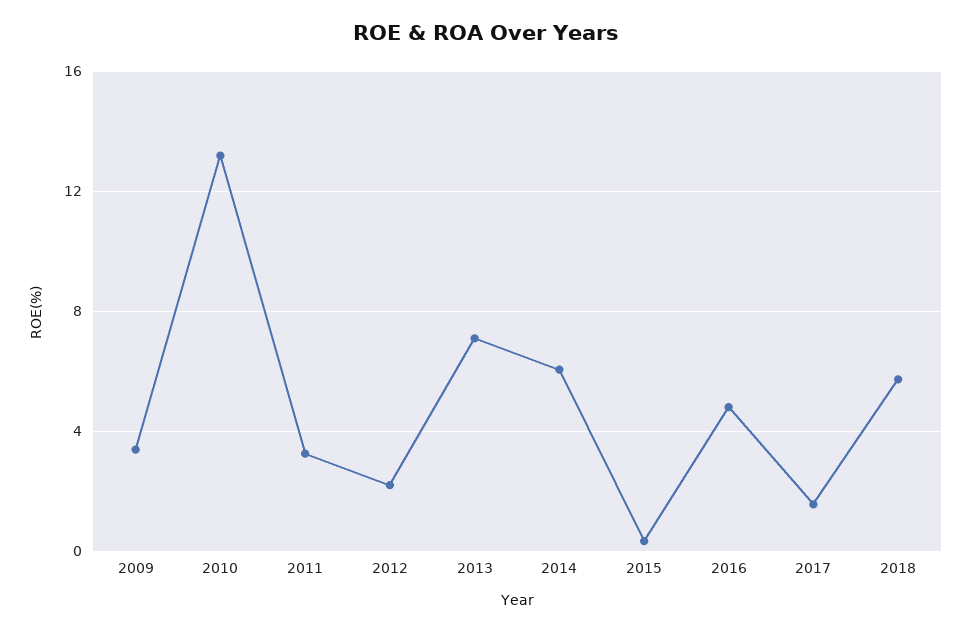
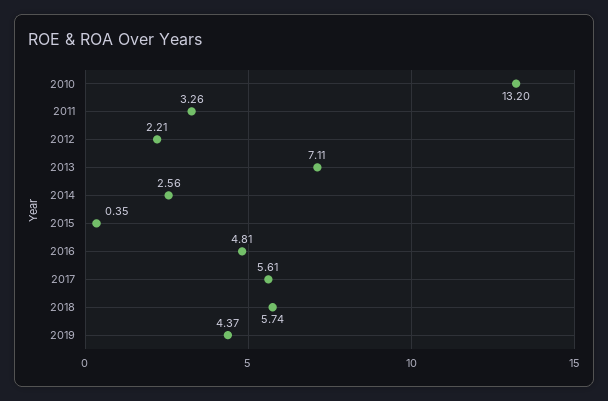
2009: 3.5 -> none
2014: 6 -> 2.56
2017: 1.5 -> 5.61
2019: none -> 4.37

